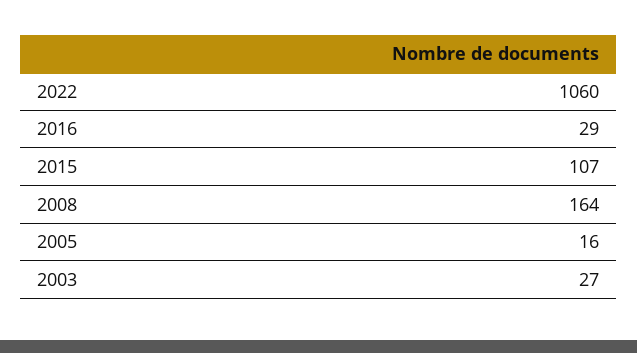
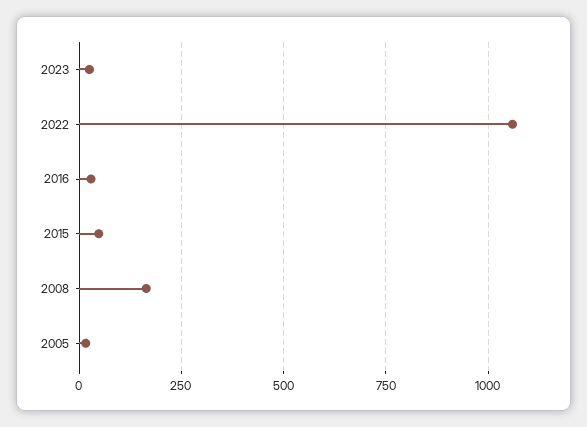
2015: 107 -> 50
2003: 27 -> none
2023: none -> 25

